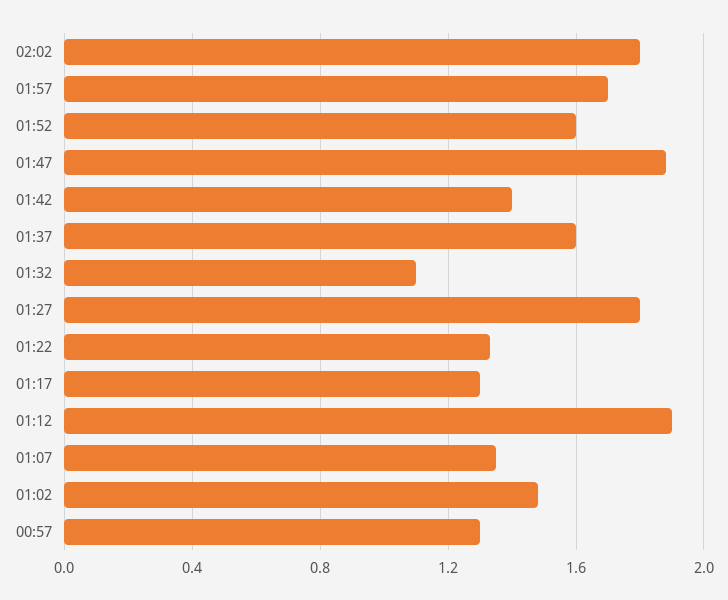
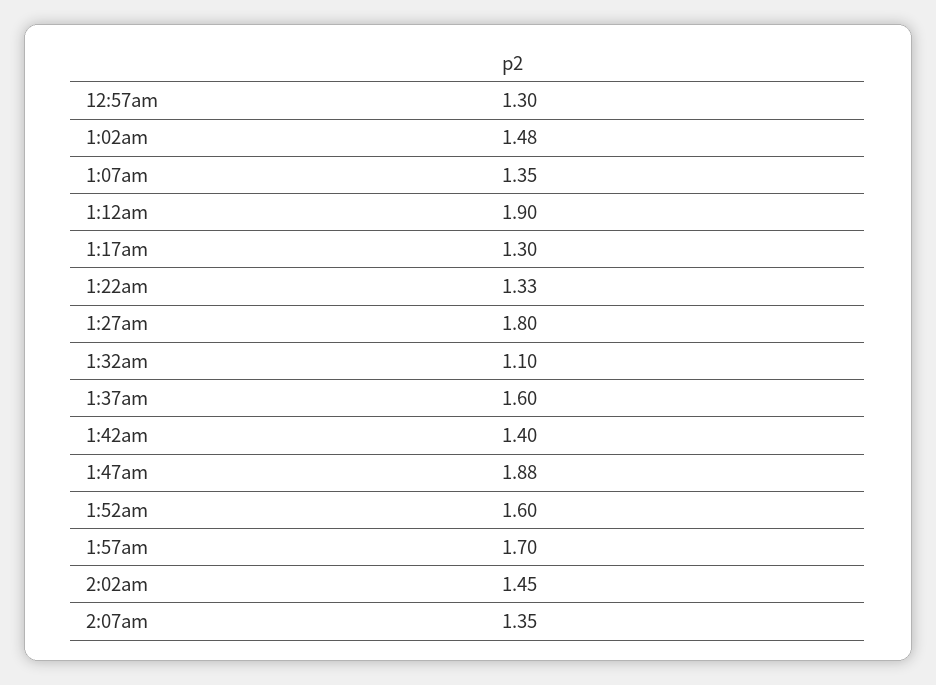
02:02: 1.8 -> 1.45
2:07am: none -> 1.35

